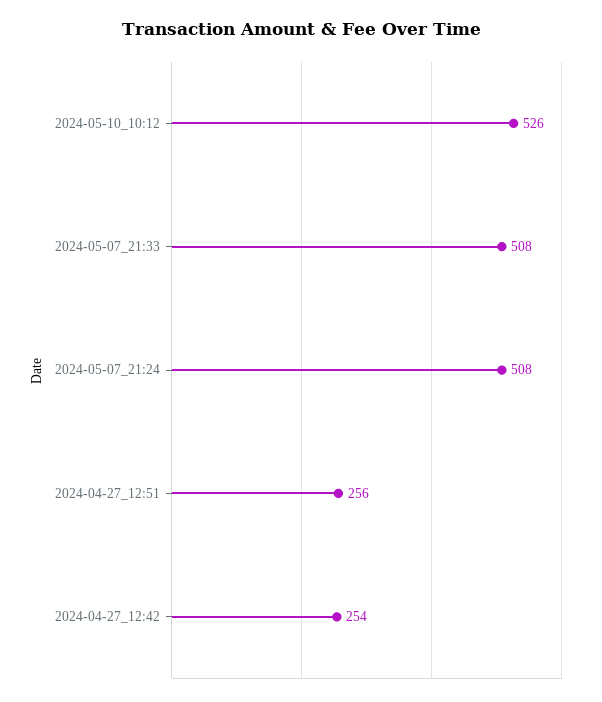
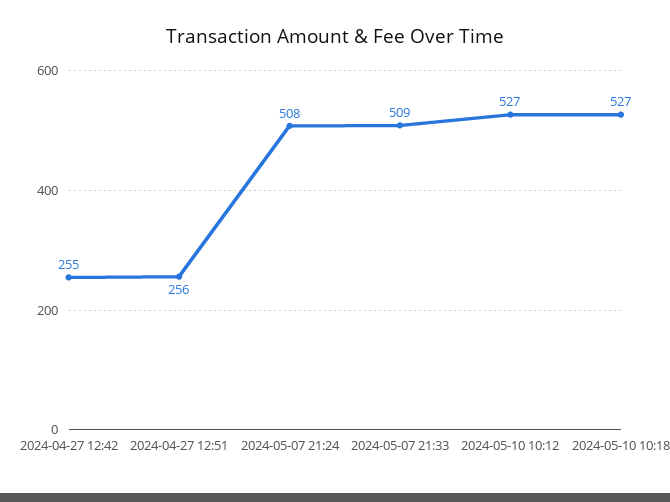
2024-05-10_10:12: 526 -> 527
2024-05-07_21:33: 508 -> 509
2024-04-27_12:42: 254 -> 255
2024-05-10 10:18: none -> 527

